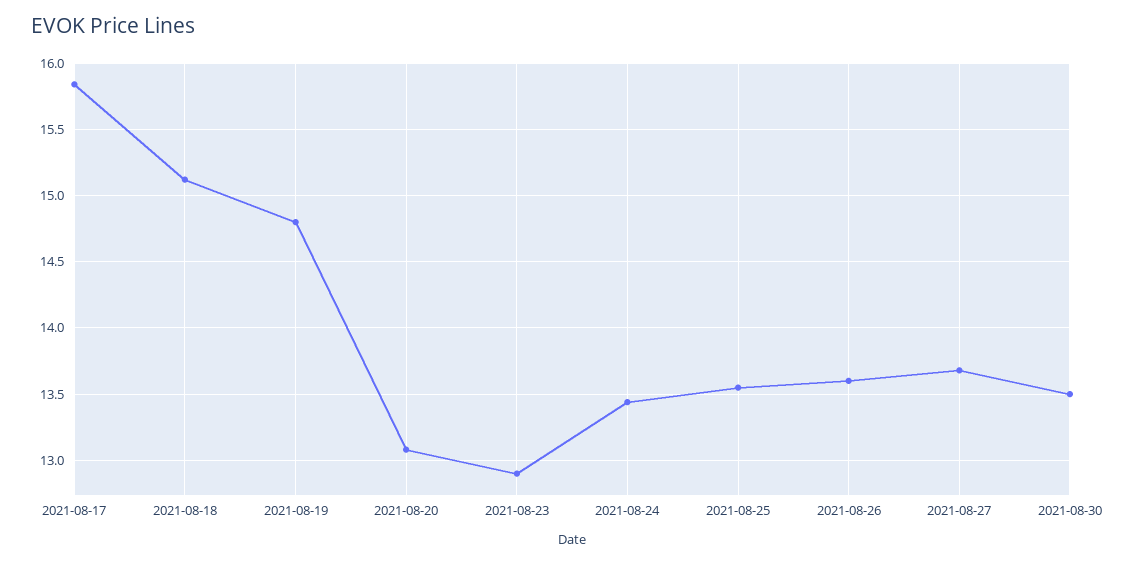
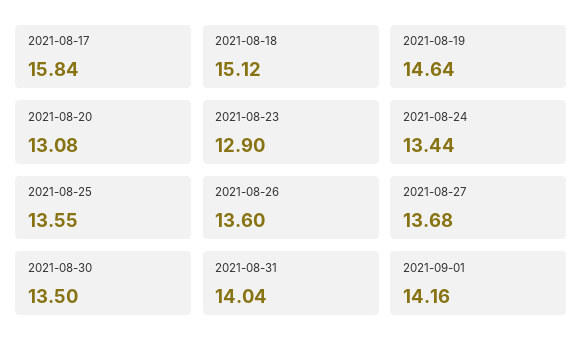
2021-08-19: 14.8 -> 14.64
2021-08-31: none -> 14.04
2021-09-01: none -> 14.16

